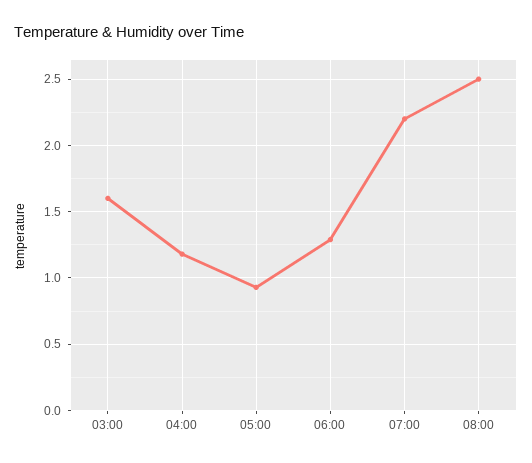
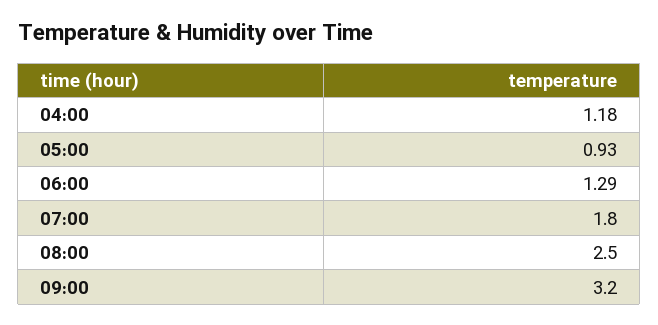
03:00: 1.6 -> none
07:00: 2.2 -> 1.8
09:00: none -> 3.2

